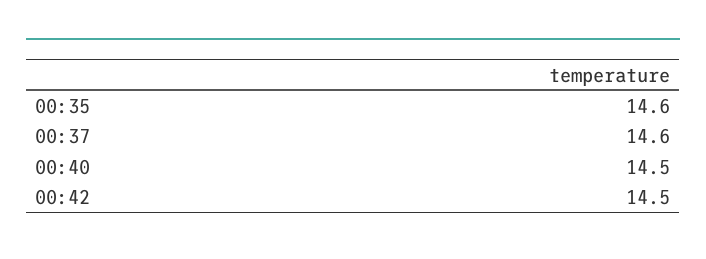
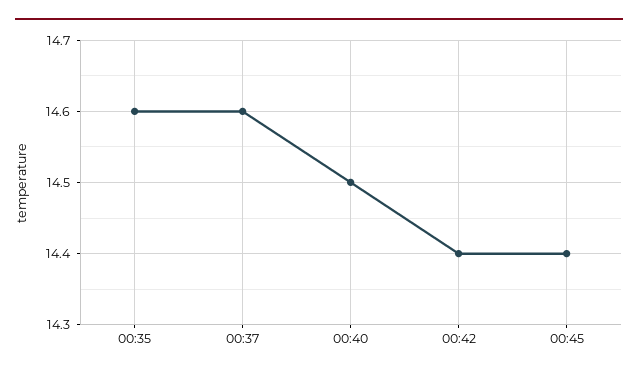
00:42: 14.5 -> 14.4
00:45: none -> 14.4

